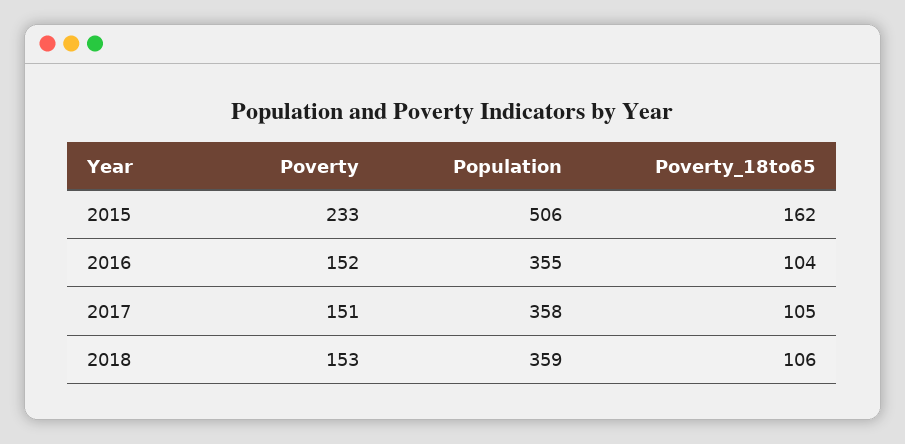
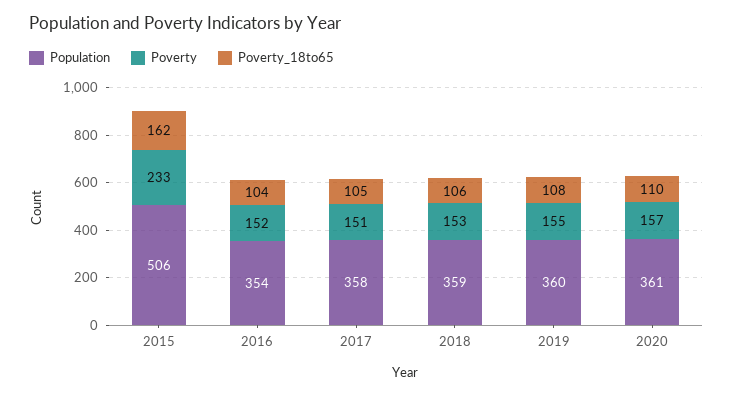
Population, 2016: 355 -> 354
Population, 2019: none -> 360
Poverty, 2019: none -> 155
Poverty_18to65, 2019: none -> 108
Population, 2020: none -> 361
Poverty, 2020: none -> 157
Poverty_18to65, 2020: none -> 110

